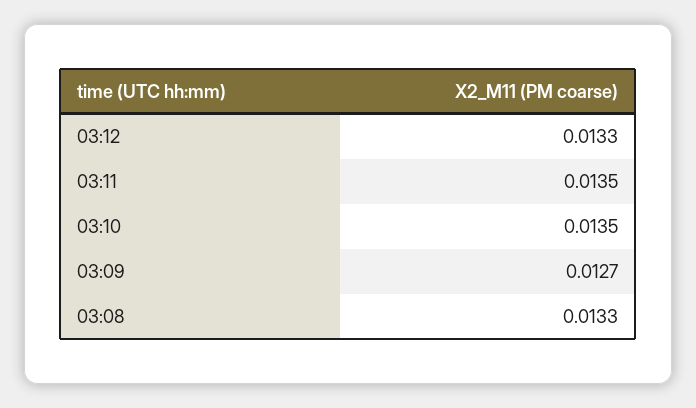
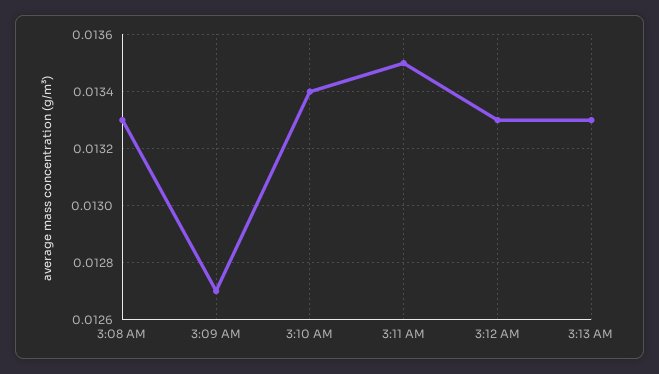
03:10: 0.0135 -> 0.0134
3:13 AM: none -> 0.0133

